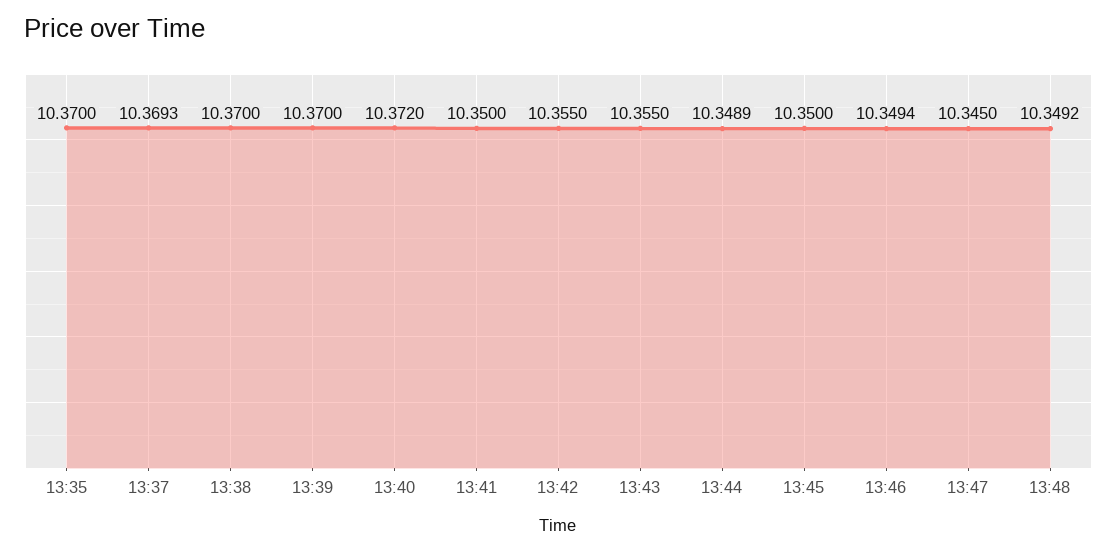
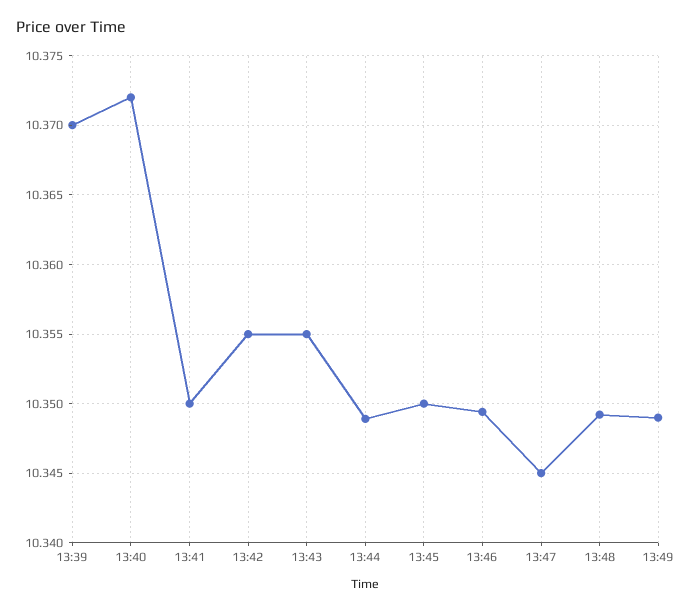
13:35: 10.37 -> none
13:37: 10.3693 -> none
13:38: 10.37 -> none
13:49: none -> 10.349

